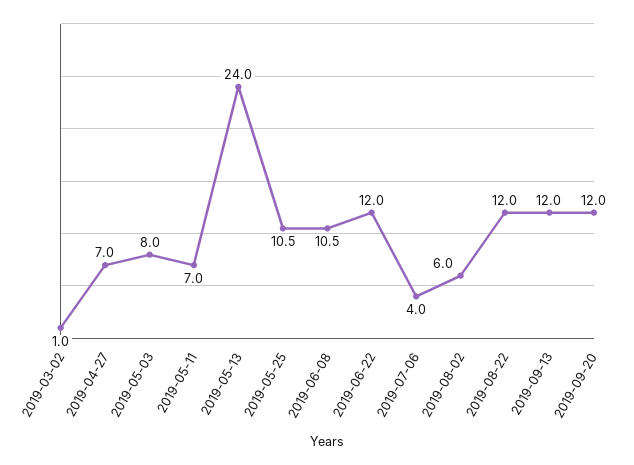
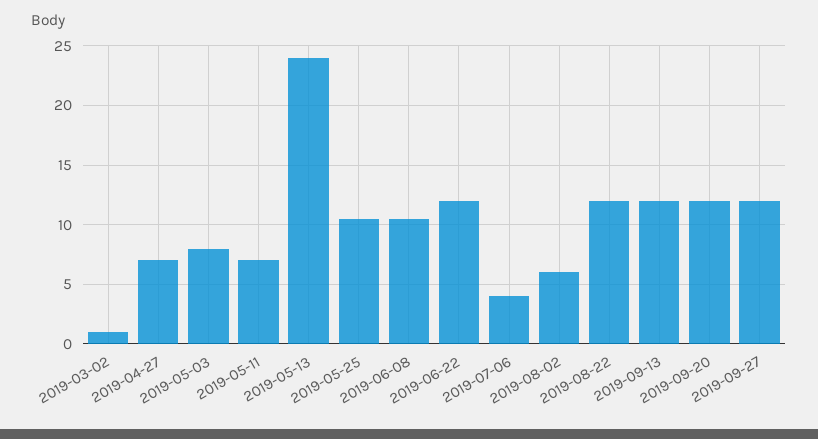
2019-09-27: none -> 12

